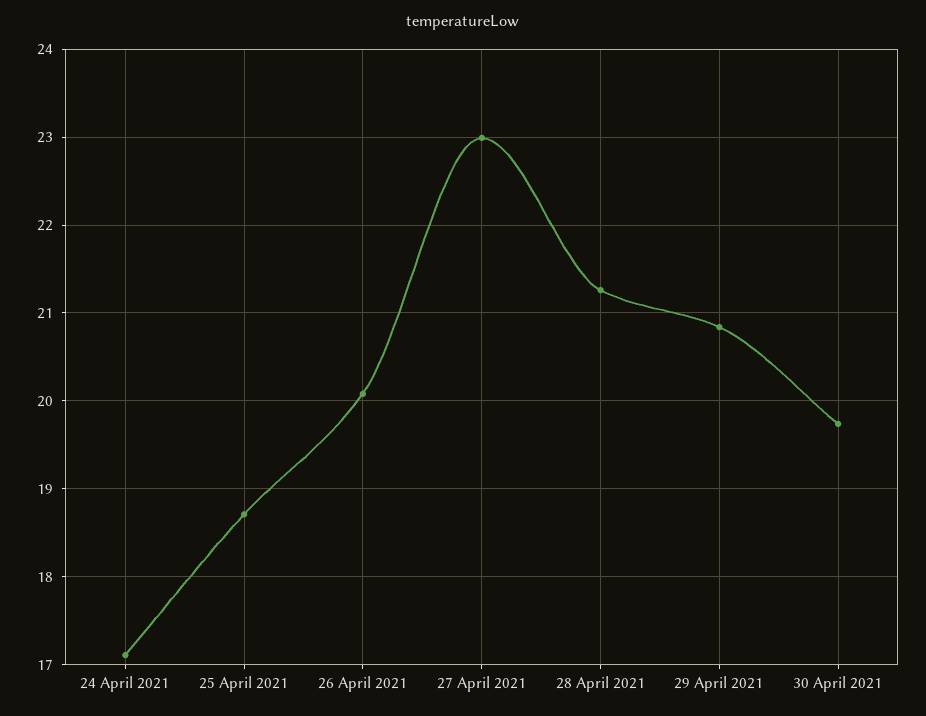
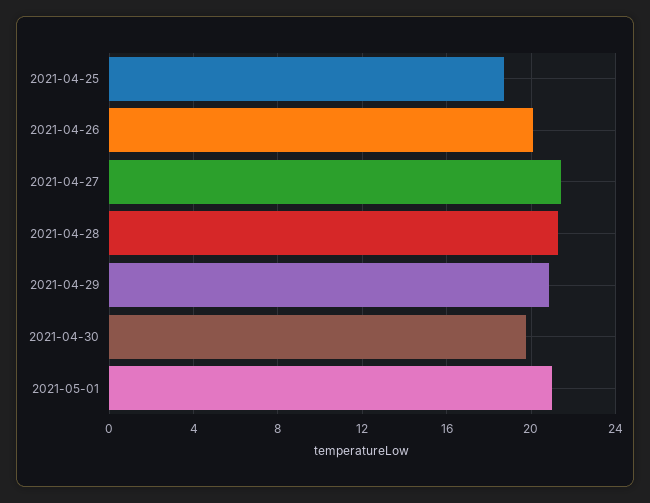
24 April 2021: 17.1 -> none
27 April 2021: 23 -> 21.5
2021-05-01: none -> 21

